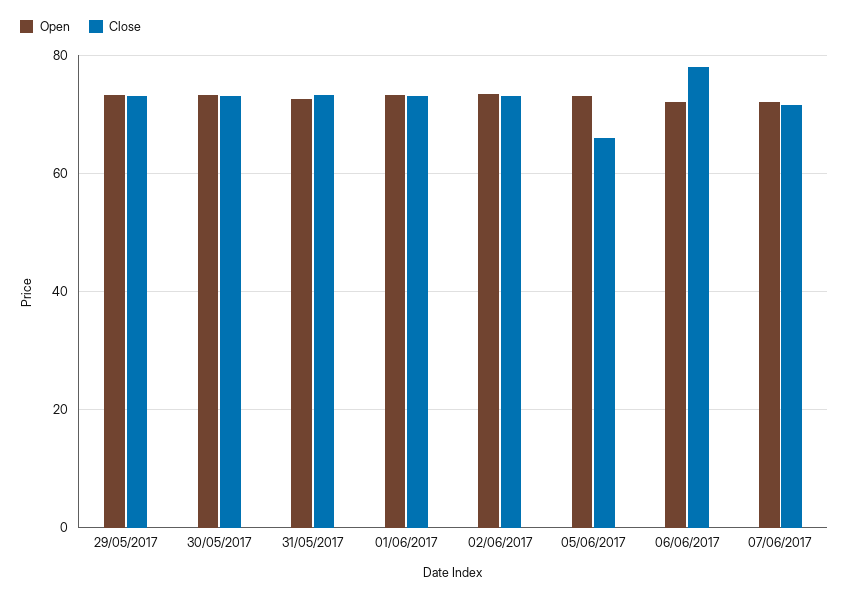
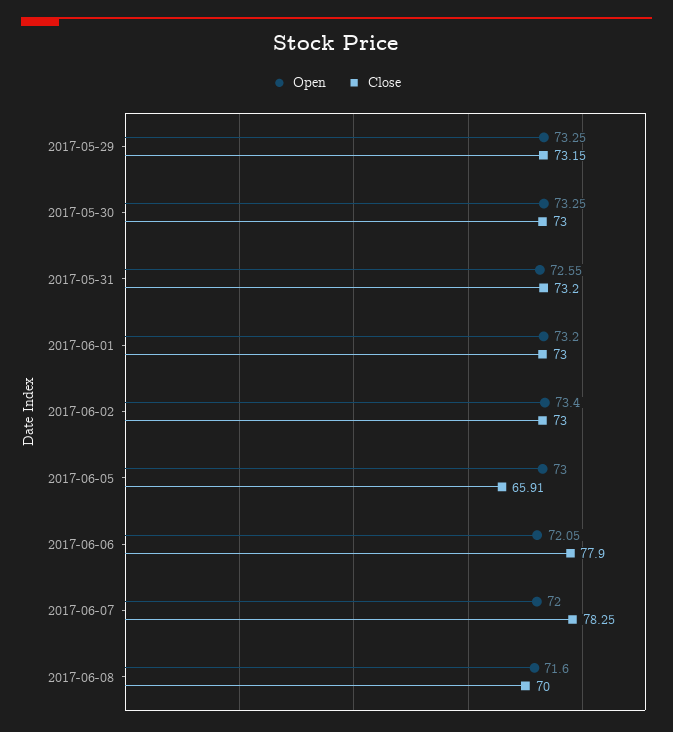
Close, 07/06/2017: 72 -> 78.25
Open, 2017-06-08: none -> 71.6
Close, 2017-06-08: none -> 70

